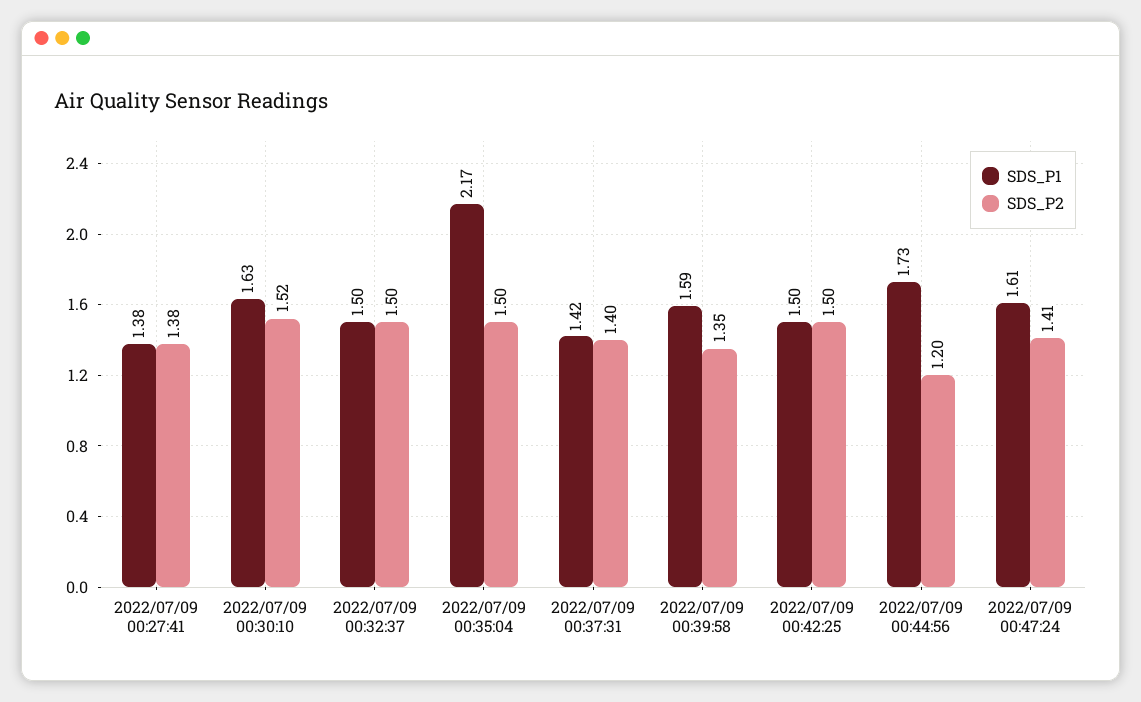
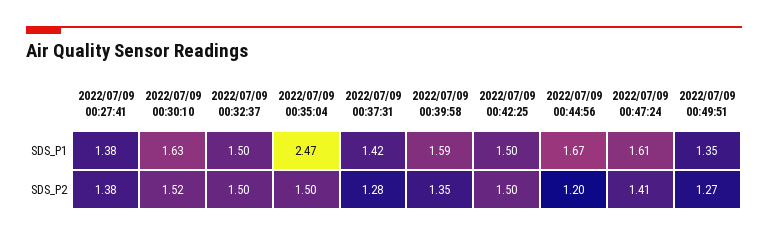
SDS_P1, 2022/07/09 00:35:04: 2.17 -> 2.47
SDS_P2, 2022/07/09 00:37:31: 1.4 -> 1.28
SDS_P1, 2022/07/09 00:44:56: 1.73 -> 1.67
SDS_P1, 2022/07/09 00:49:51: none -> 1.35
SDS_P2, 2022/07/09 00:49:51: none -> 1.27

